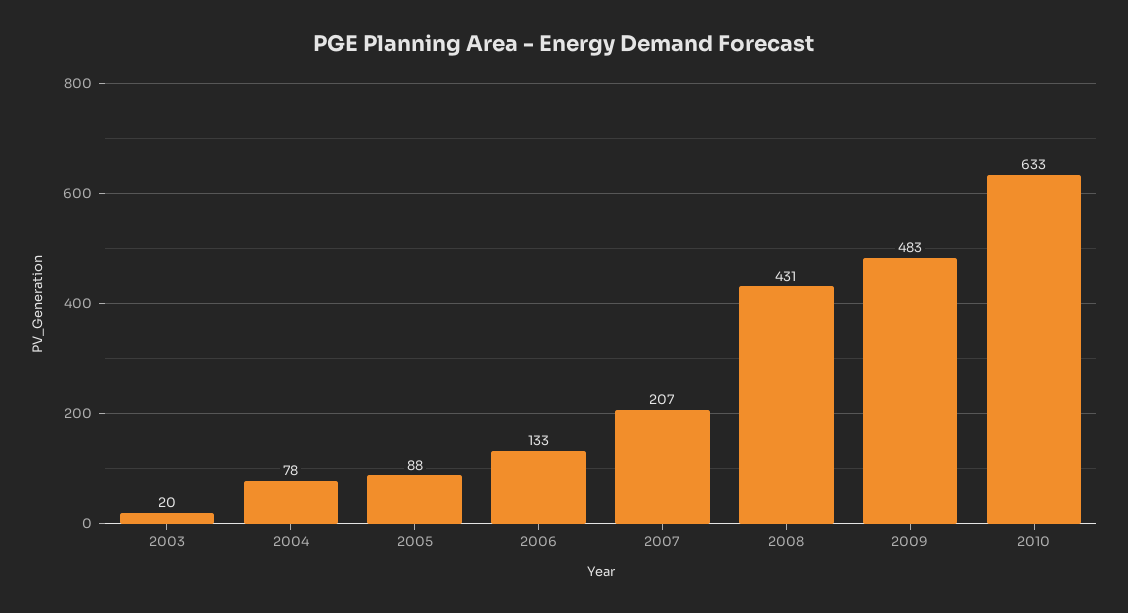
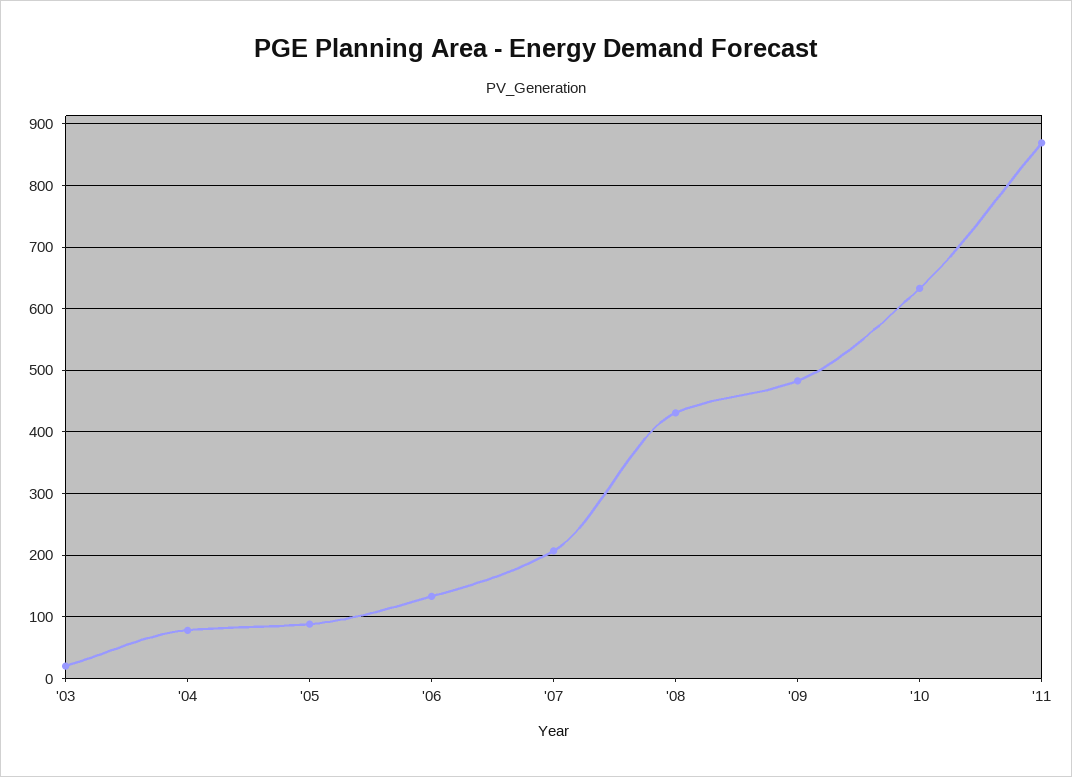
'11: none -> 870

